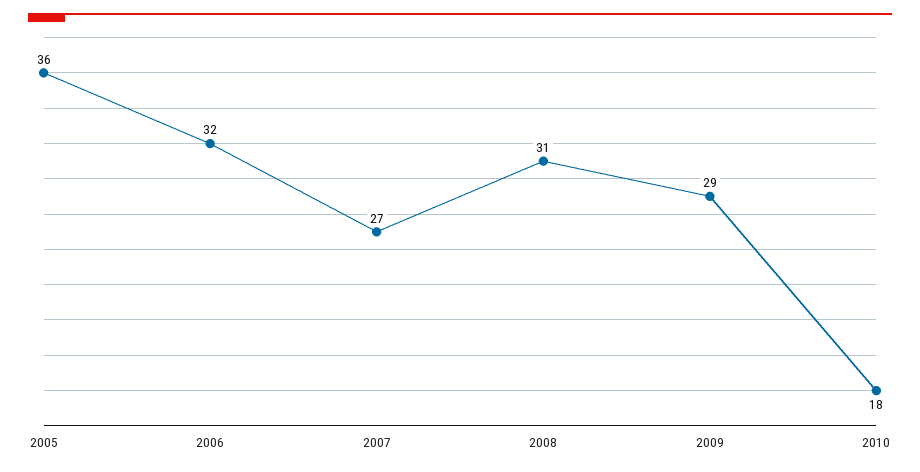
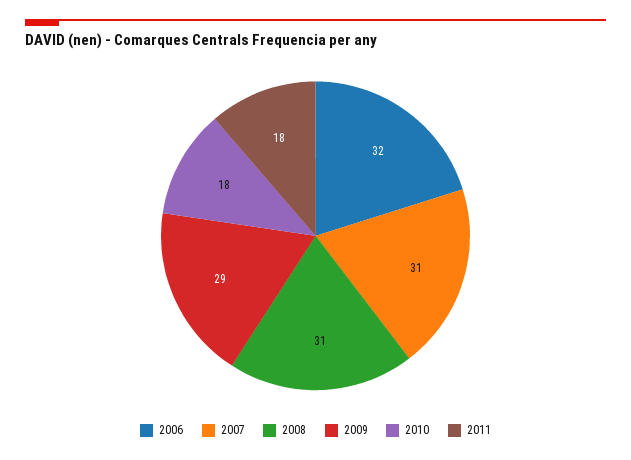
2005: 36 -> none
2007: 27 -> 31
2011: none -> 18

